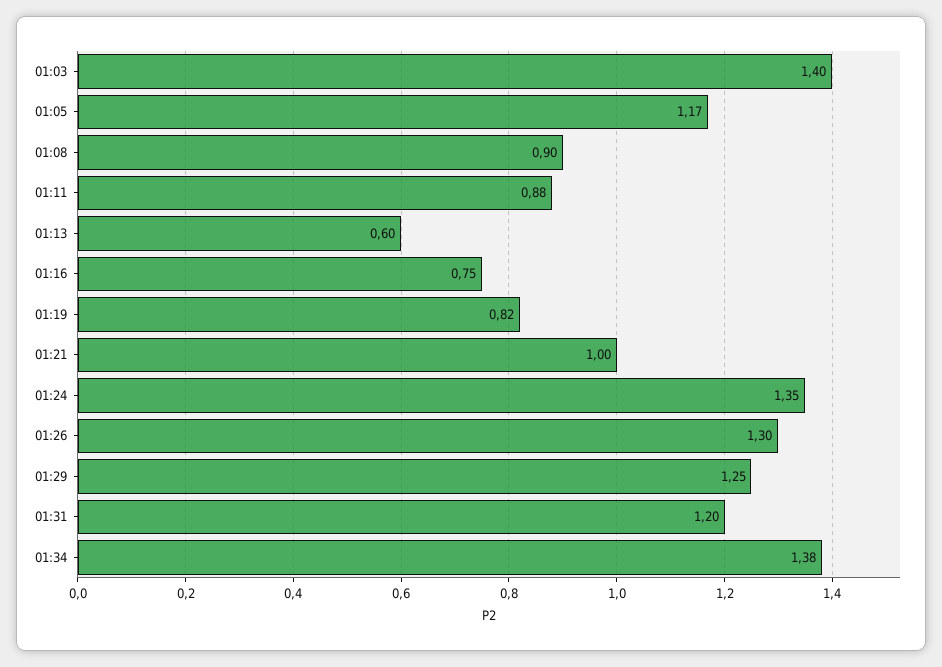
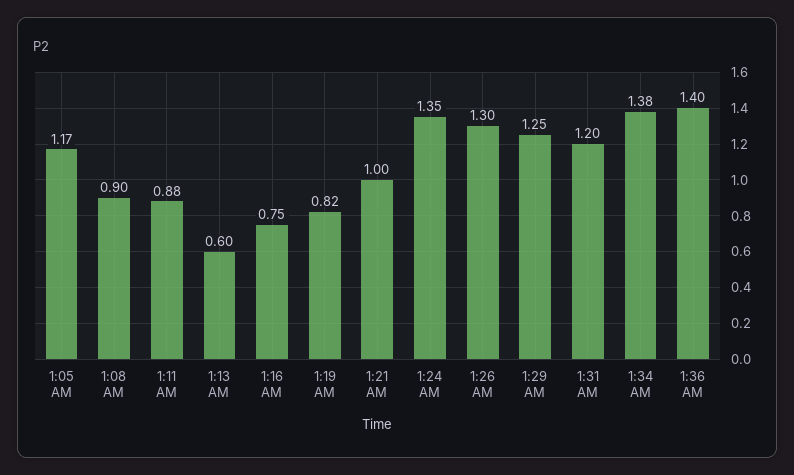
01:03: 1.4 -> none
1:36 AM: none -> 1.4

